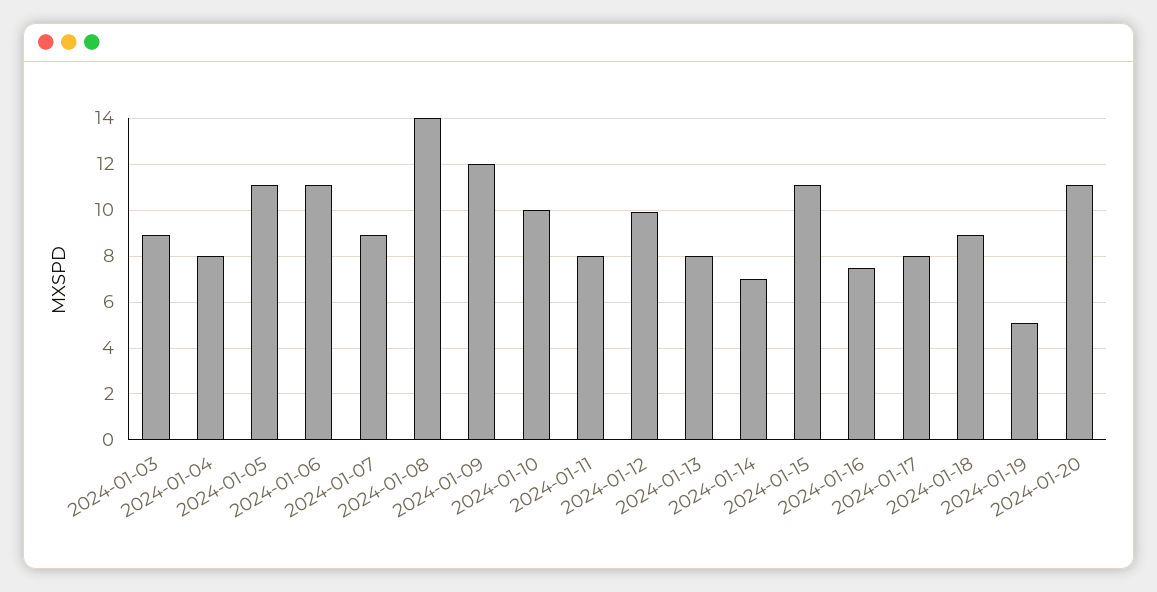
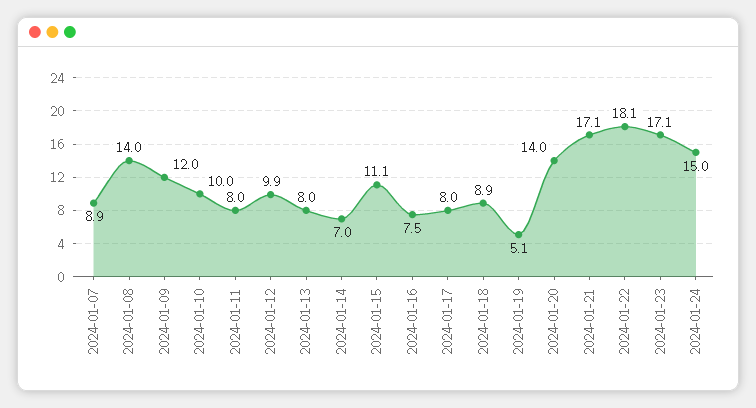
2024-01-03: 9 -> none
2024-01-04: 8 -> none
2024-01-05: 11 -> none
2024-01-06: 11 -> none
2024-01-20: 11 -> 14
2024-01-21: none -> 17.1
2024-01-22: none -> 18.1
2024-01-23: none -> 17.1
2024-01-24: none -> 15

